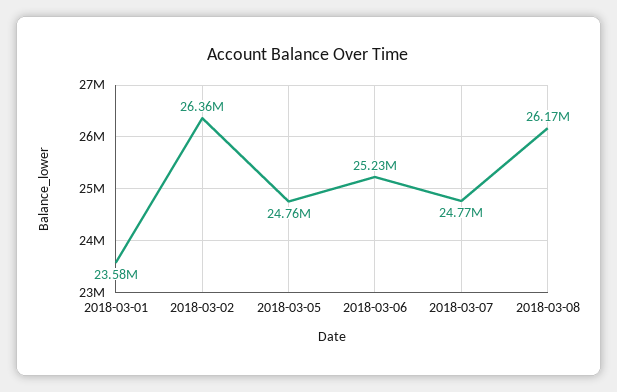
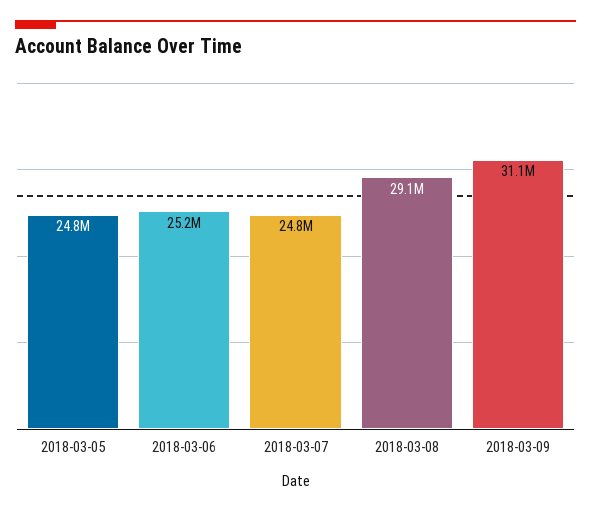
2018-03-01: 23580000 -> none
2018-03-02: 26360000 -> none
2018-03-08: 26170000 -> 29100000
2018-03-09: none -> 31100000

